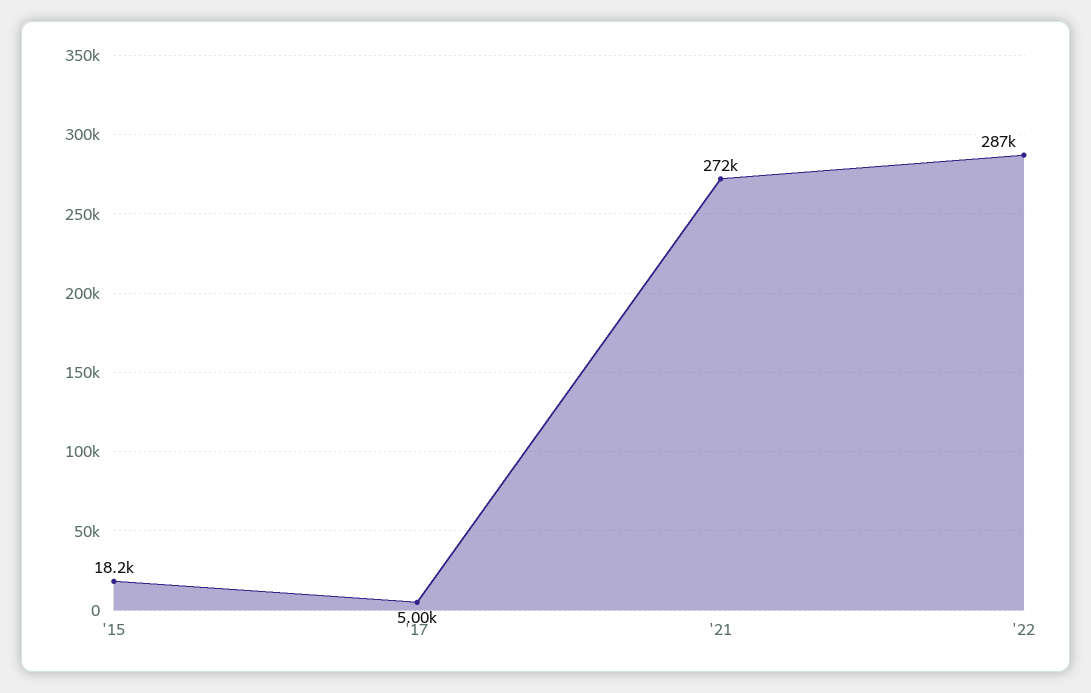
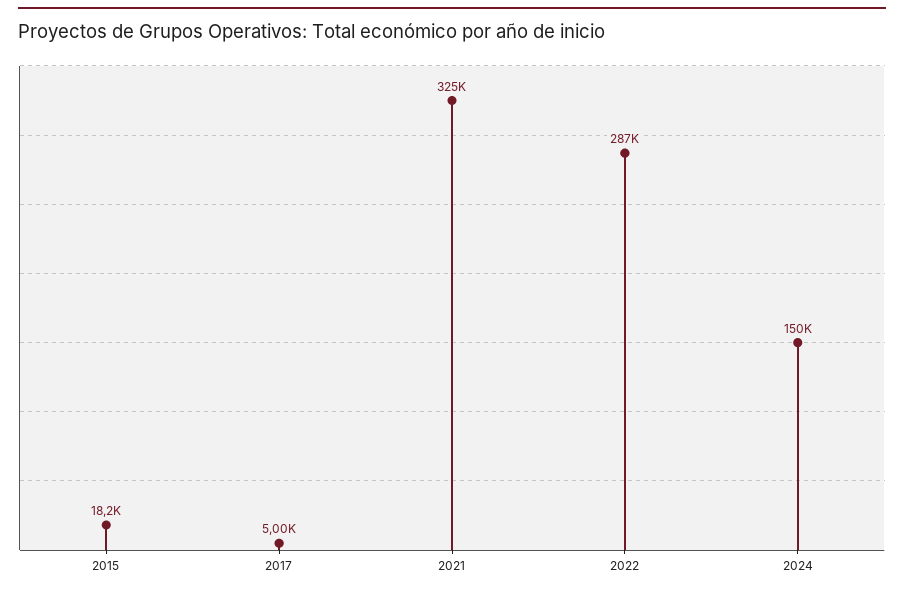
'21: 272000 -> 325000
2024: none -> 150000

